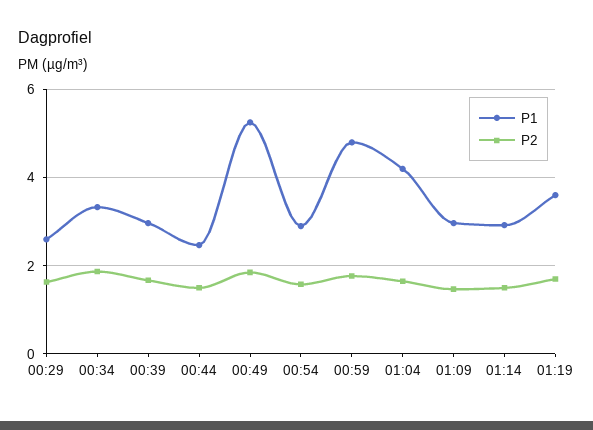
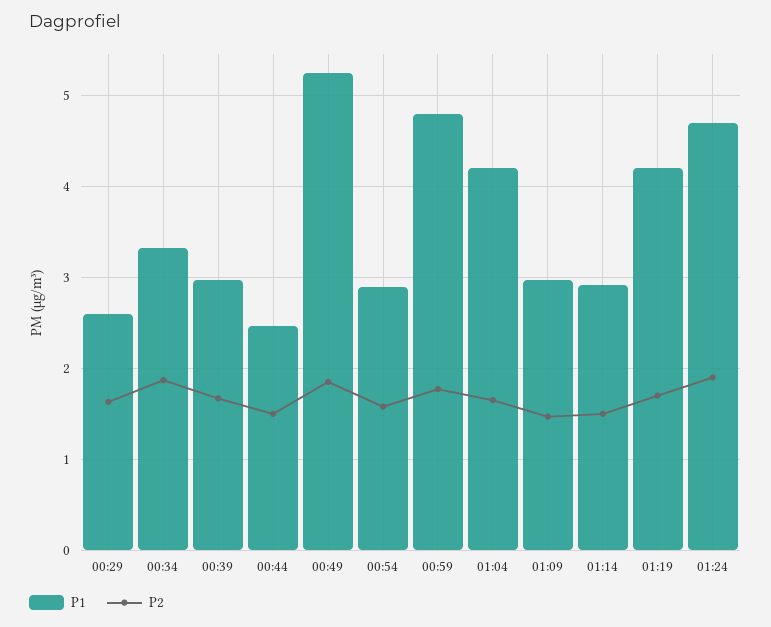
P1, 01:19: 3.6 -> 4.2
P1, 01:24: none -> 4.7
P2, 01:24: none -> 1.9

